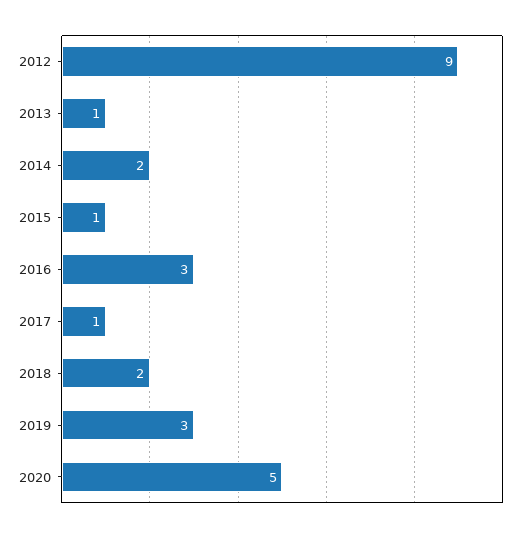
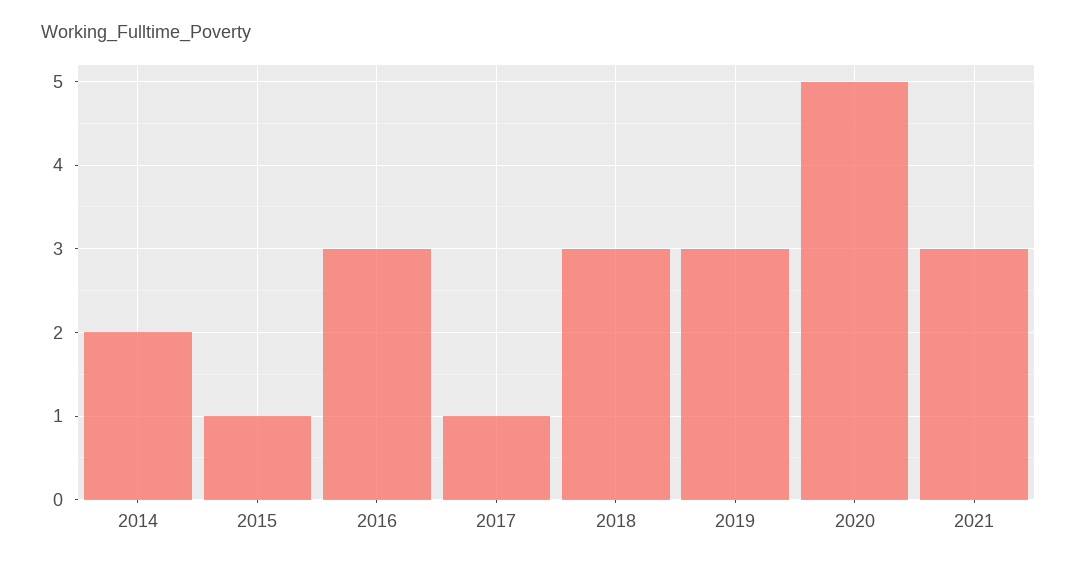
2012: 9 -> none
2013: 1 -> none
2018: 2 -> 3
2021: none -> 3

